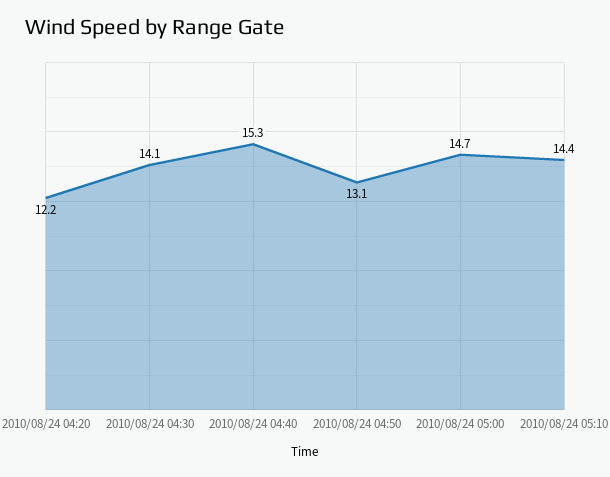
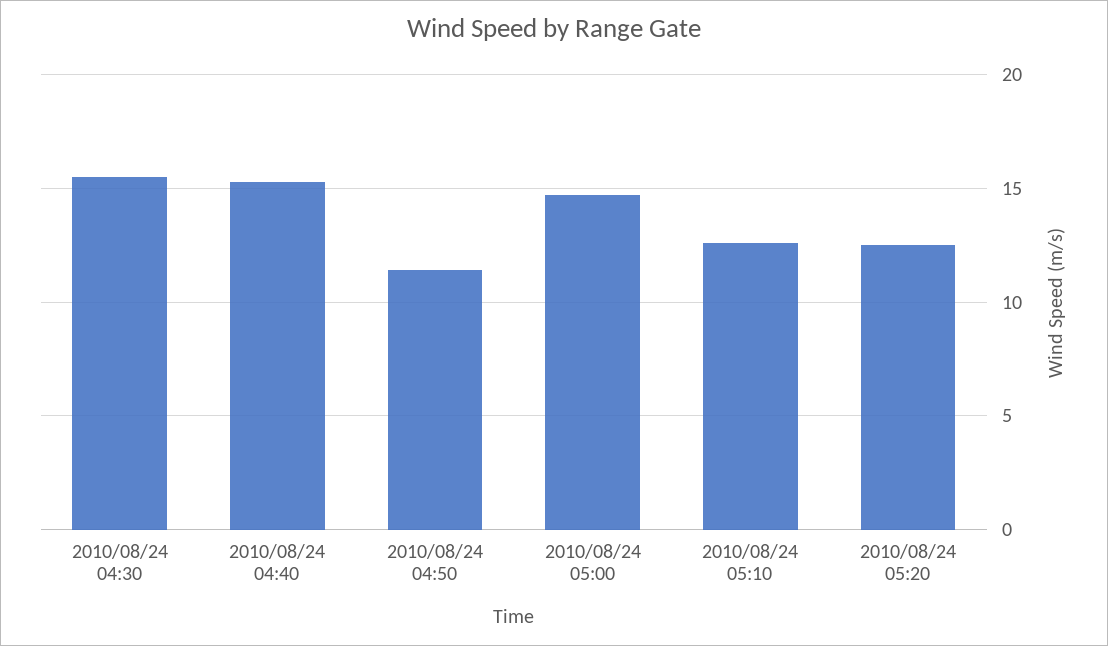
2010/08/24 04:20: 12.2 -> none
2010/08/24 04:30: 14.1 -> 15.5
2010/08/24 04:50: 13.1 -> 11.5
2010/08/24 05:10: 14.4 -> 12.5
2010/08/24 05:20: none -> 12.5

